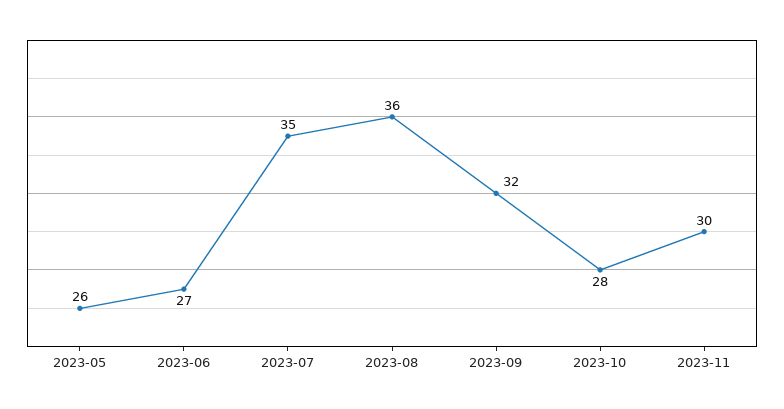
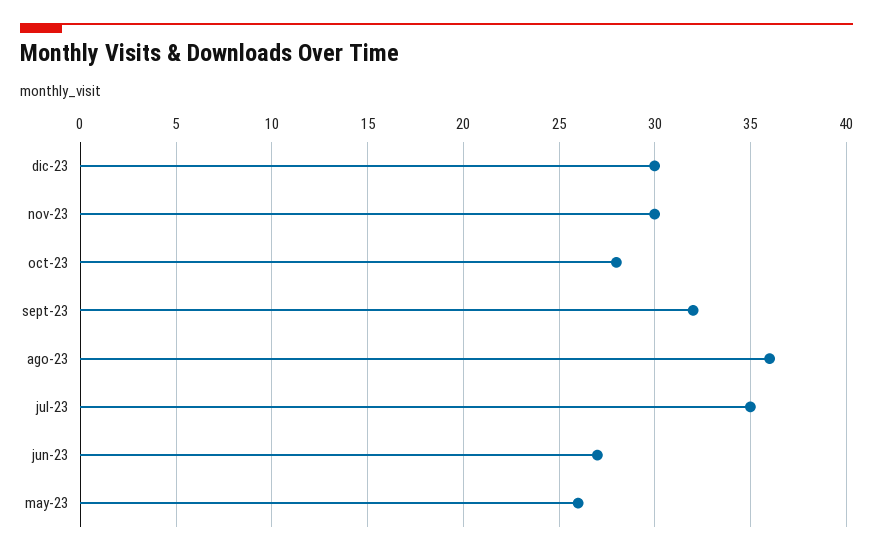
dic-23: none -> 30

